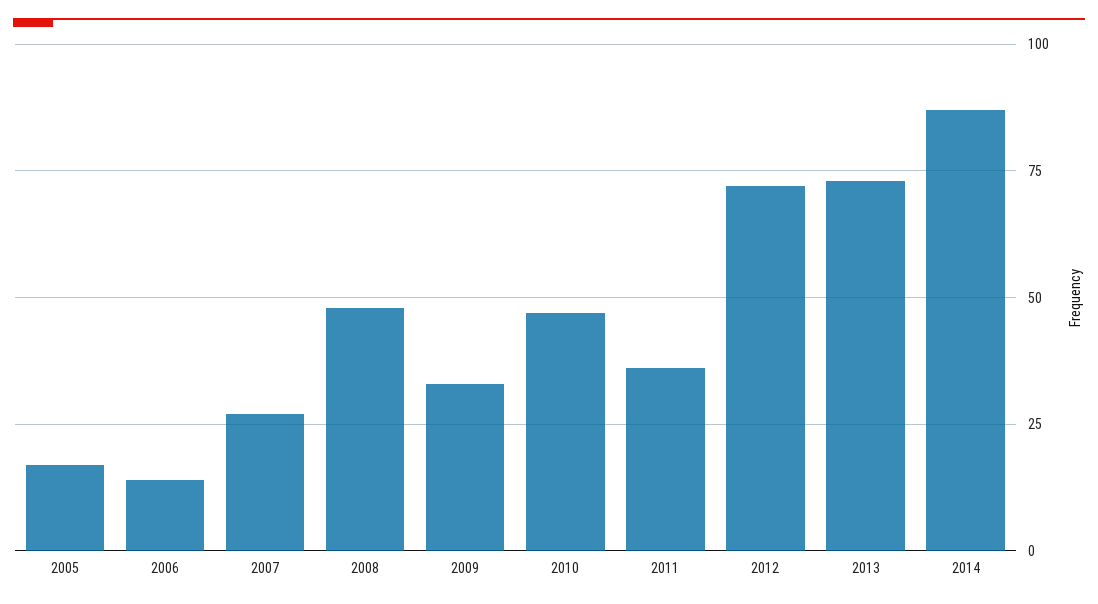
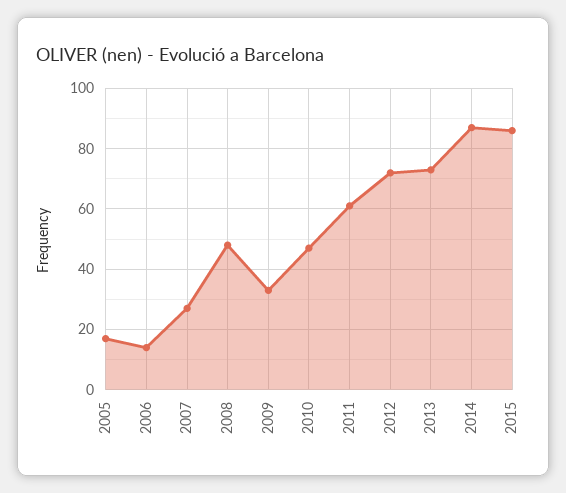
2011: 35 -> 60
2015: none -> 85

